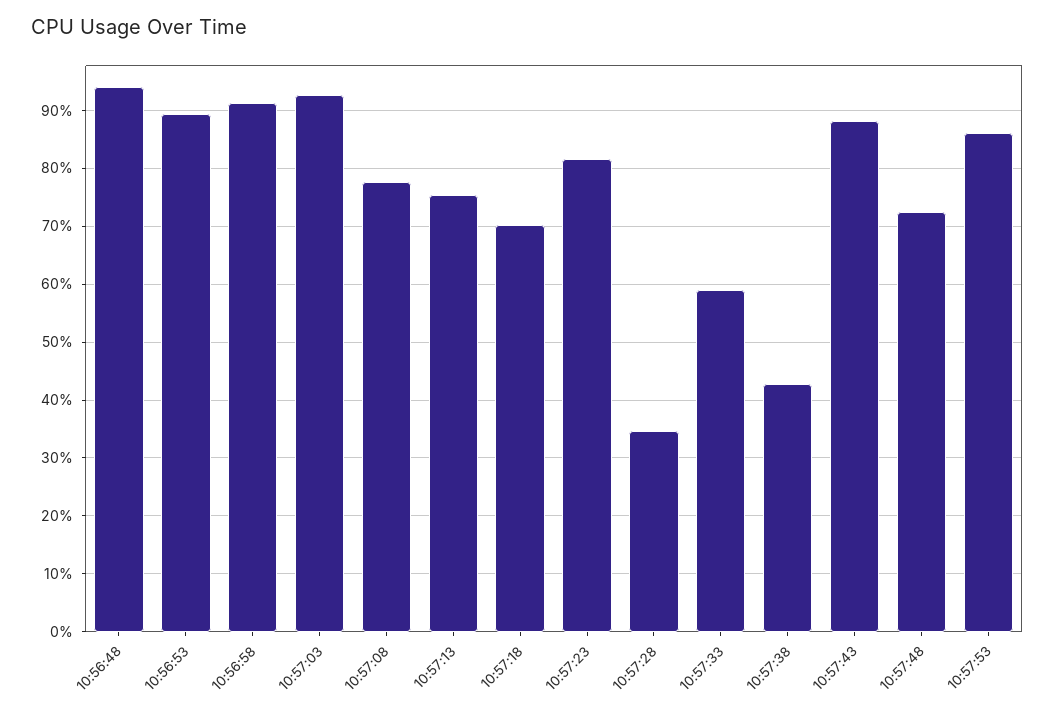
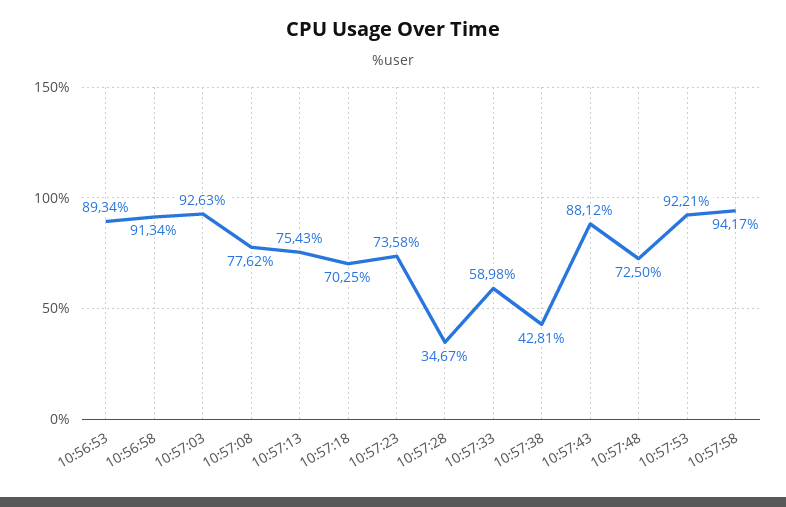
10:56:48: 94 -> none
10:57:23: 82 -> 73.58
10:57:53: 86 -> 92.21
10:57:58: none -> 94.17

